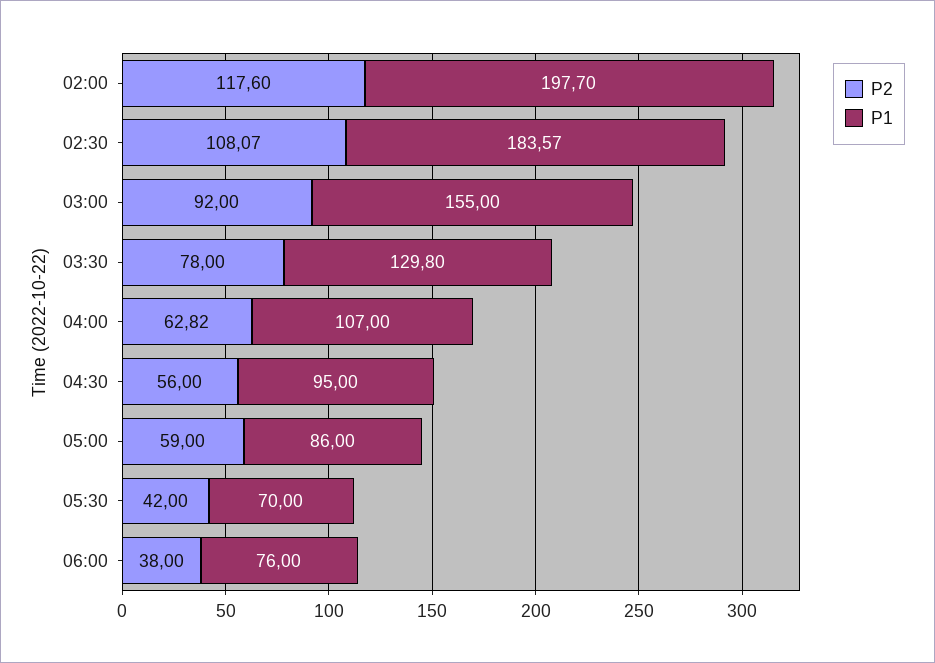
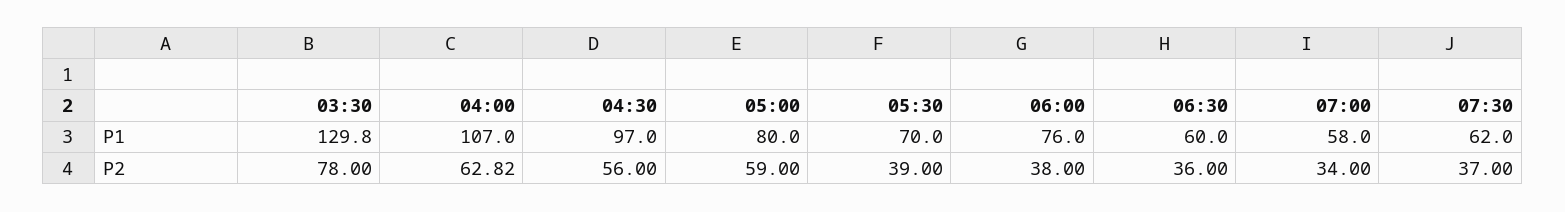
P2, 02:00: 117.6 -> none
P1, 02:00: 197.7 -> none
P2, 02:30: 108.07 -> none
P1, 02:30: 183.57 -> none
P2, 03:00: 92 -> none
P1, 03:00: 155 -> none
P1, 04:30: 95 -> 97
P1, 05:00: 86 -> 80
P2, 05:30: 42 -> 39
P1, 06:30: none -> 60
P1, 07:00: none -> 58
P1, 07:30: none -> 62
P2, 06:30: none -> 36
P2, 07:00: none -> 34
P2, 07:30: none -> 37

